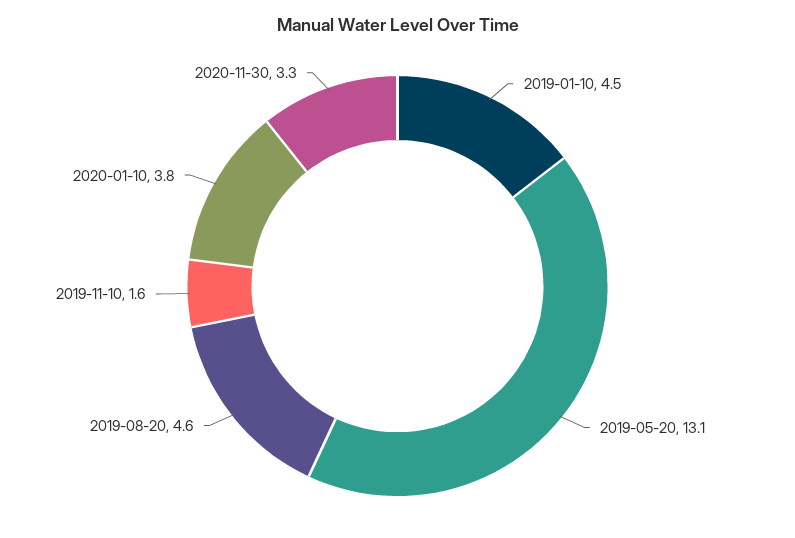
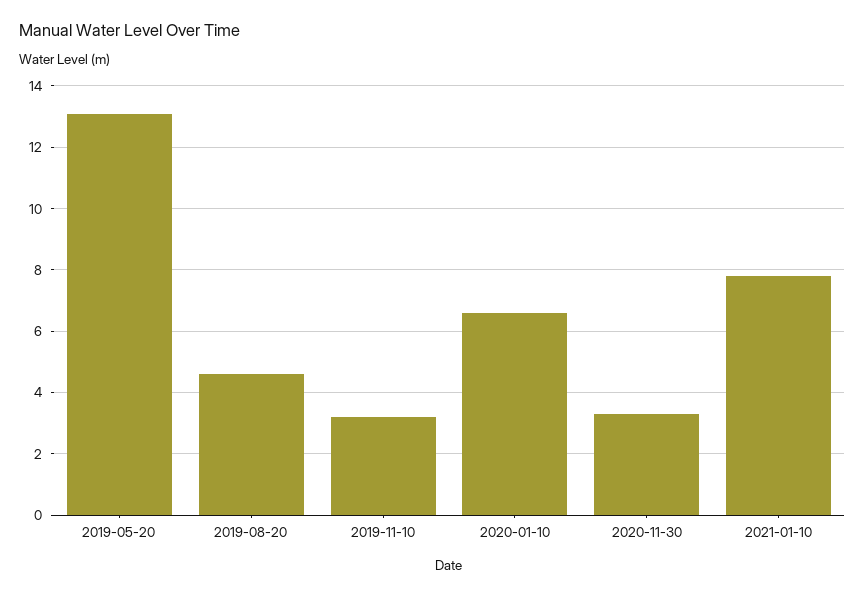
2019-01-10: 4.5 -> none
2019-11-10: 1.6 -> 3.2
2020-01-10: 3.8 -> 6.6
2021-01-10: none -> 7.8

